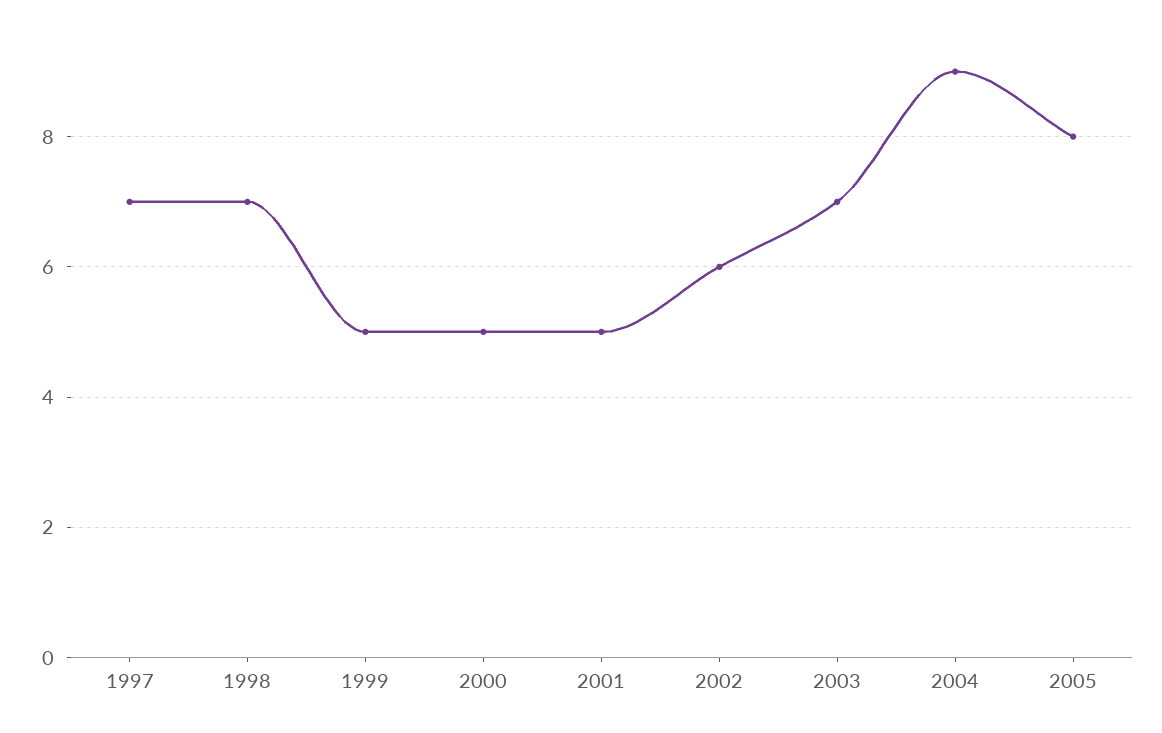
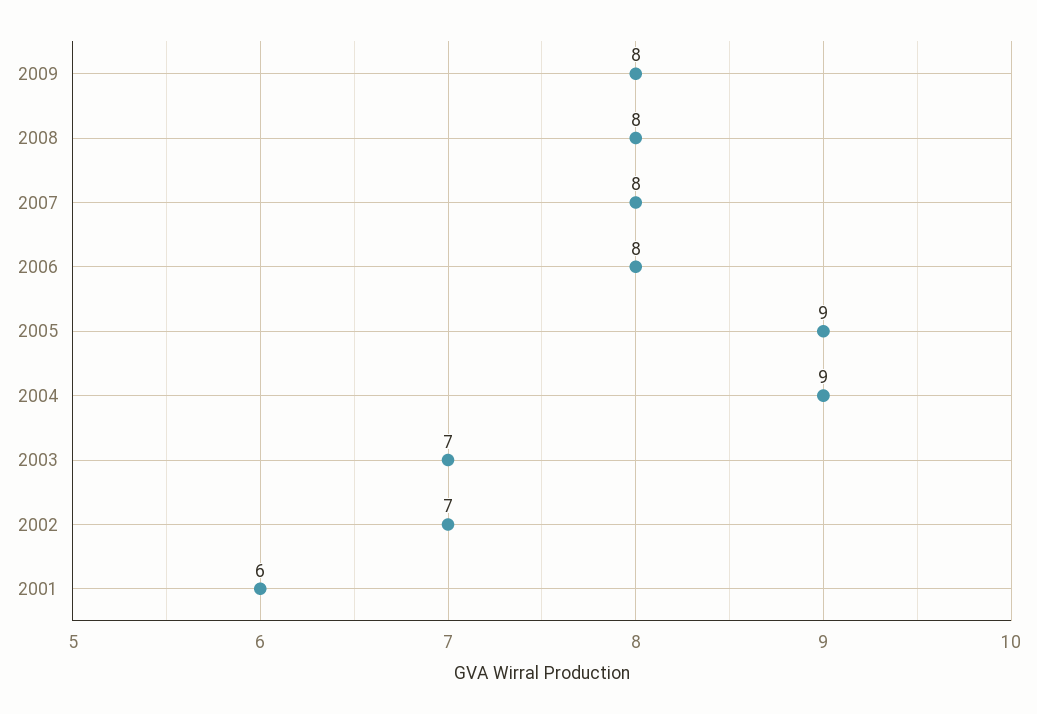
1997: 7 -> none
1998: 7 -> none
1999: 5 -> none
2000: 5 -> none
2001: 5 -> 6
2002: 6 -> 7
2005: 8 -> 9
2009: none -> 8
2008: none -> 8
2007: none -> 8
2006: none -> 8

